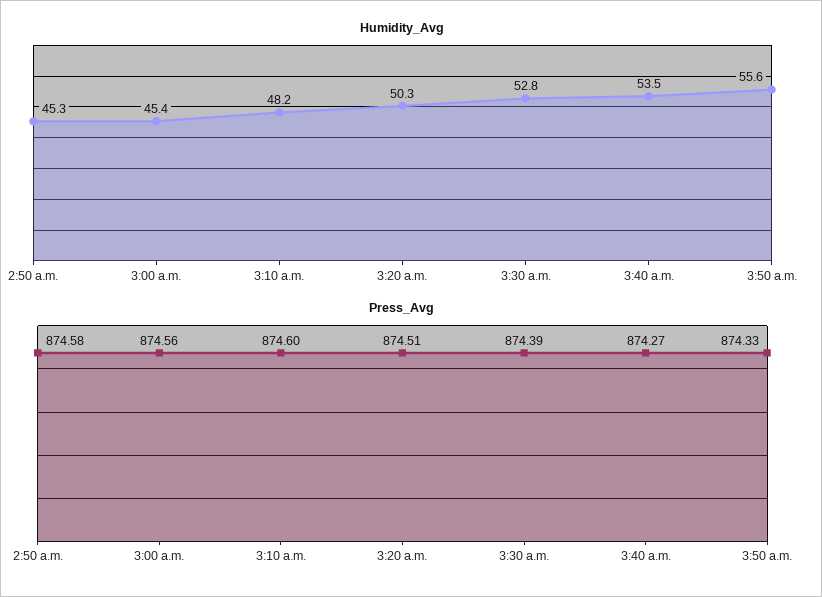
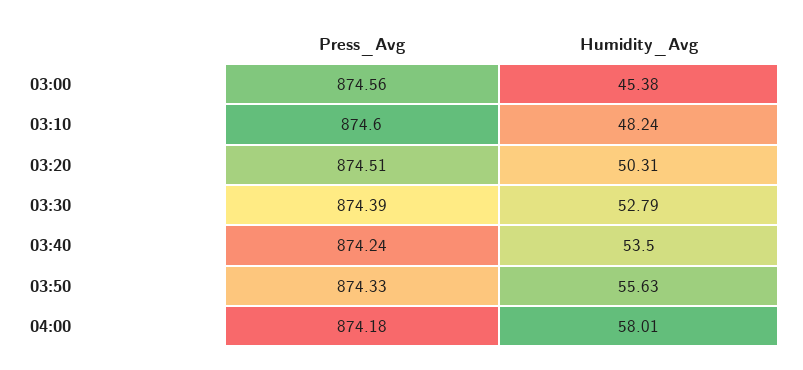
Humidity_Avg, 2:50 a.m.: 45.3 -> none
Press_Avg, 2:50 a.m.: 874.58 -> none
Press_Avg, 3:40 a.m.: 874.27 -> 874.24
Press_Avg, 04:00: none -> 874.18
Humidity_Avg, 04:00: none -> 58.01

